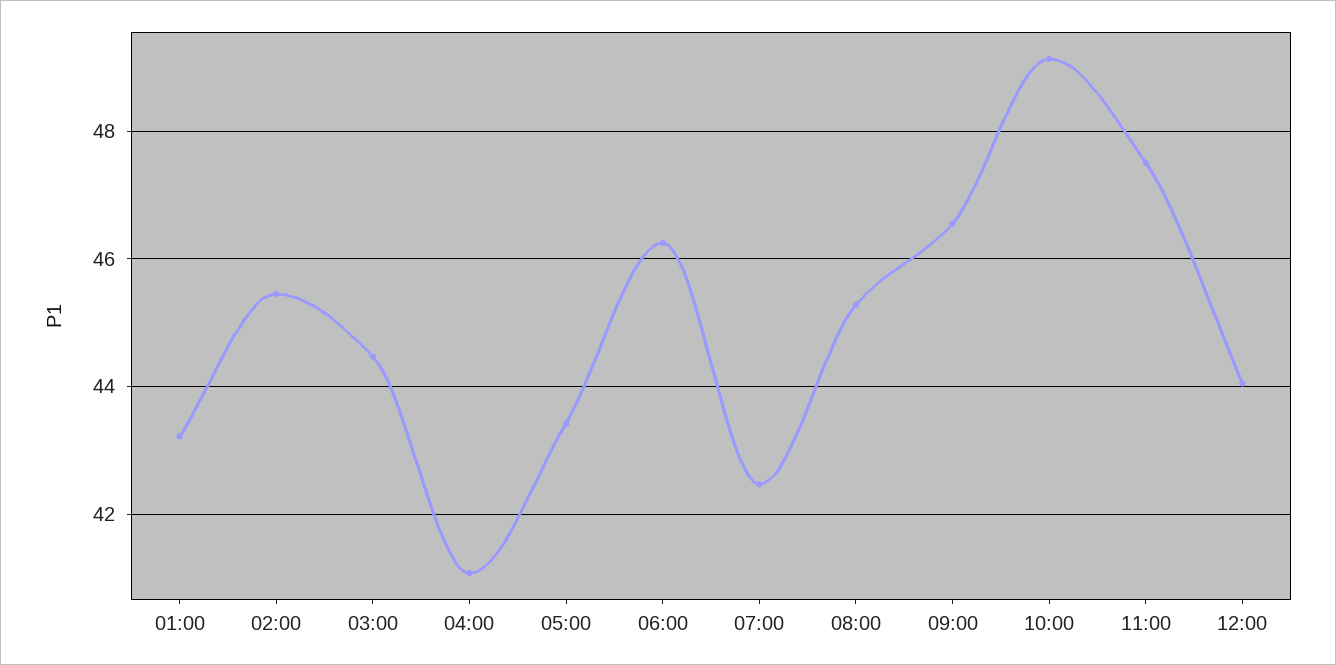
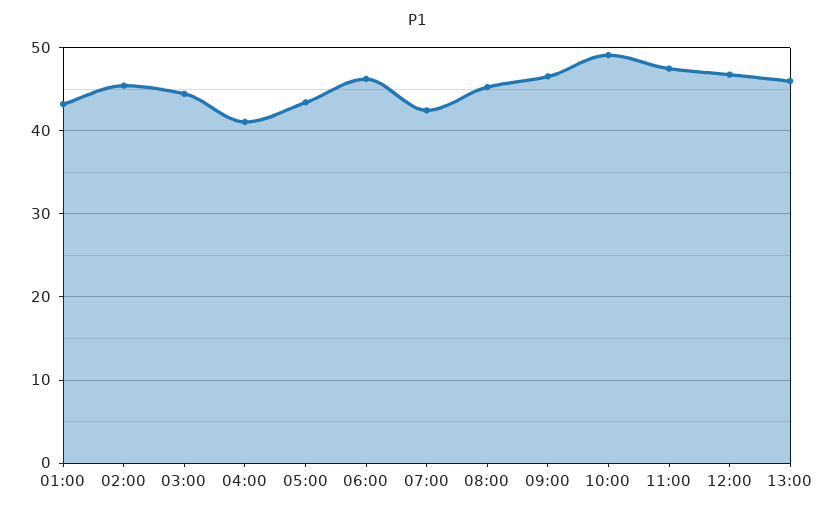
12:00: 44 -> 47
13:00: none -> 46

